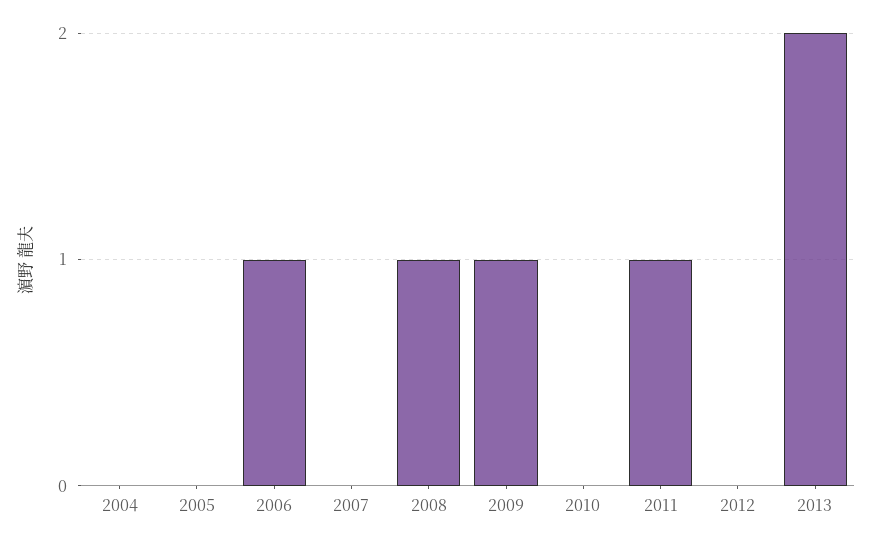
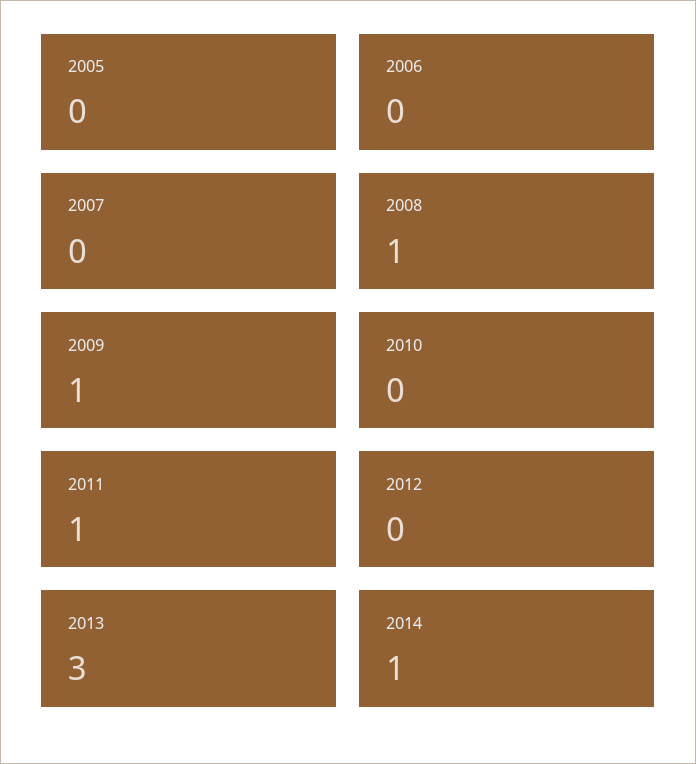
2004: 0 -> none
2006: 1 -> 0
2013: 2 -> 3
2014: none -> 1

